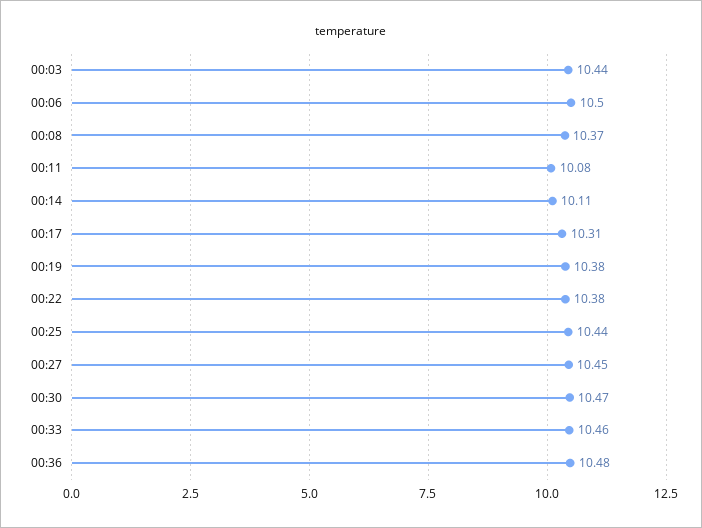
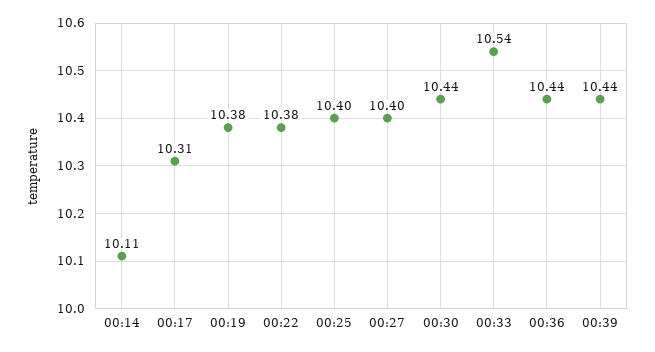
00:03: 10.44 -> none
00:06: 10.5 -> none
00:08: 10.37 -> none
00:11: 10.08 -> none
00:25: 10.44 -> 10.4
00:27: 10.45 -> 10.4
00:30: 10.47 -> 10.44
00:33: 10.46 -> 10.54
00:36: 10.48 -> 10.44
00:39: none -> 10.44

